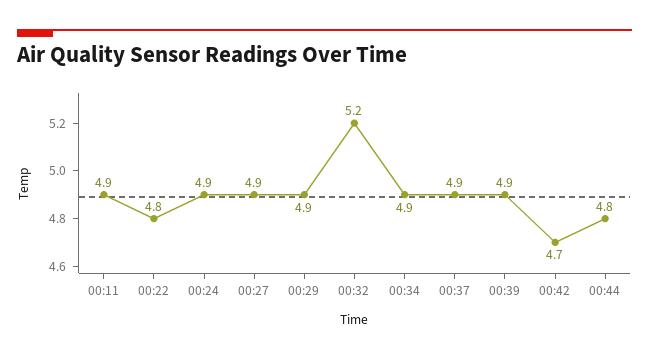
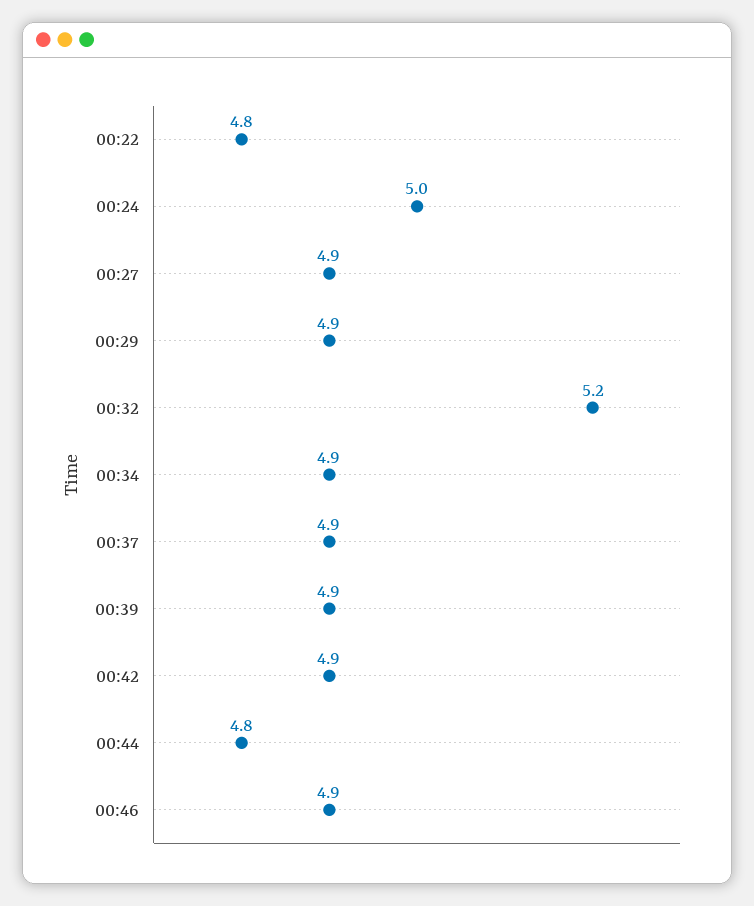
00:11: 4.9 -> none
00:24: 4.9 -> 5
00:42: 4.7 -> 4.9
00:46: none -> 4.9

